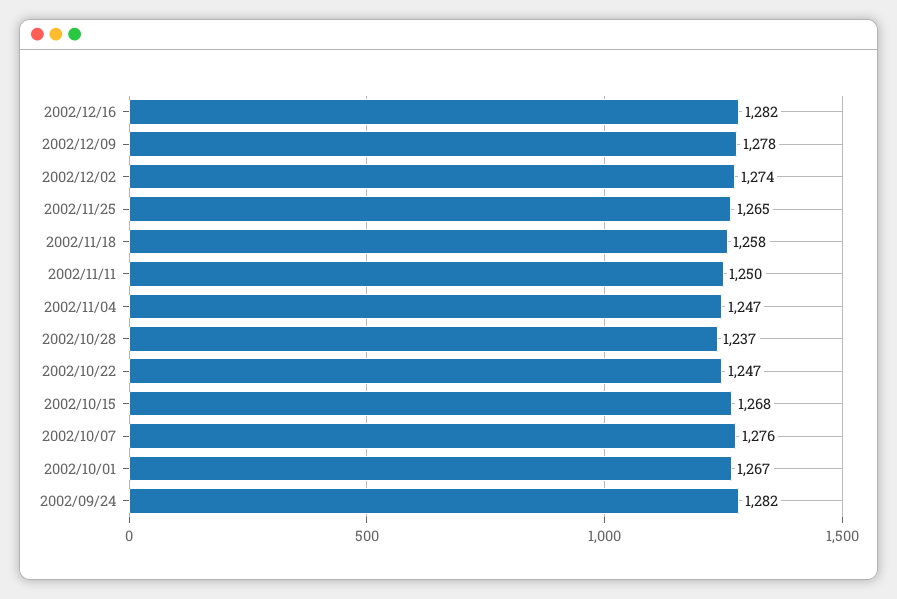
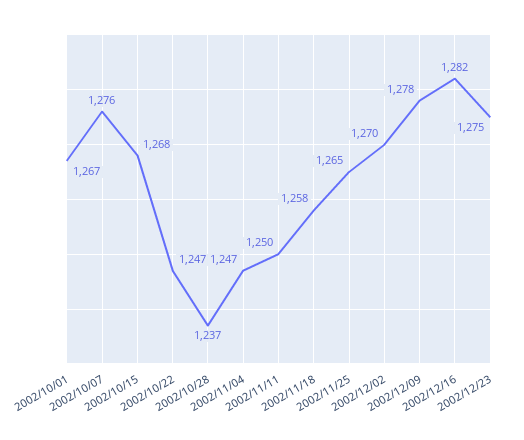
2002/12/02: 1274 -> 1270
2002/09/24: 1282 -> none
2002/12/23: none -> 1275

